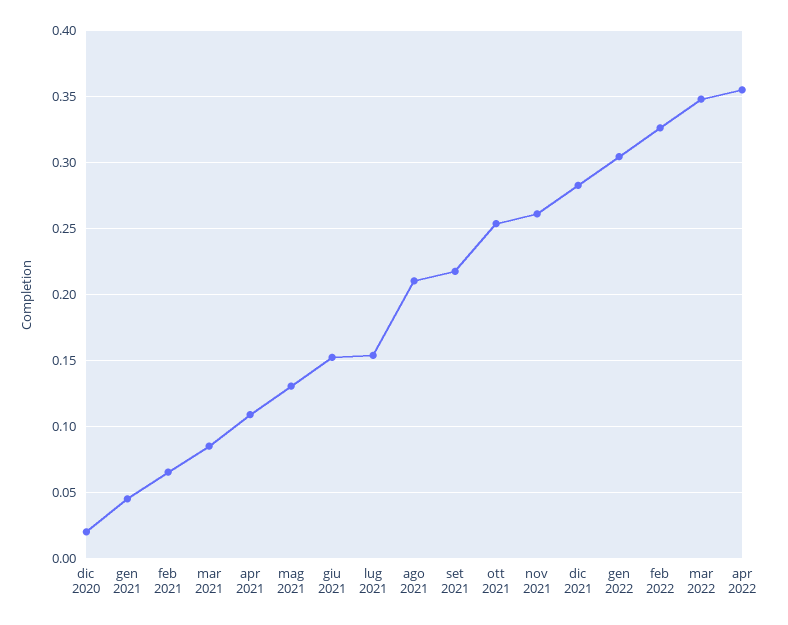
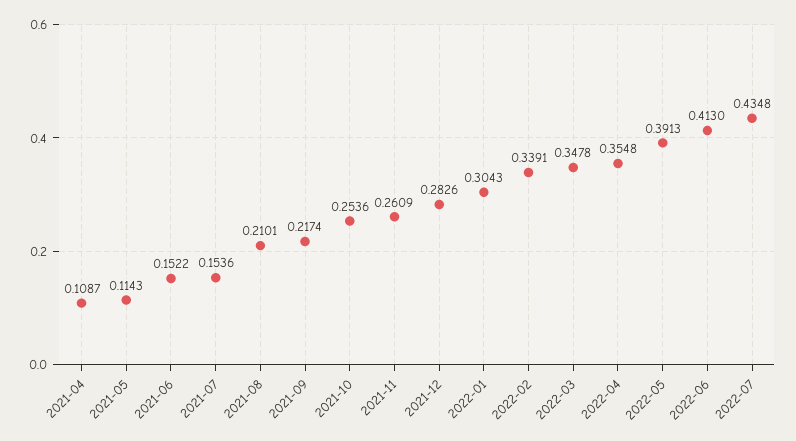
dic 2020: 0.02 -> none
gen 2021: 0.045 -> none
feb 2021: 0.065 -> none
mar 2021: 0.085 -> none
mag 2021: 0.13 -> 0.1143
feb 2022: 0.325 -> 0.3391
2022-05: none -> 0.3913
2022-06: none -> 0.413
2022-07: none -> 0.4348

